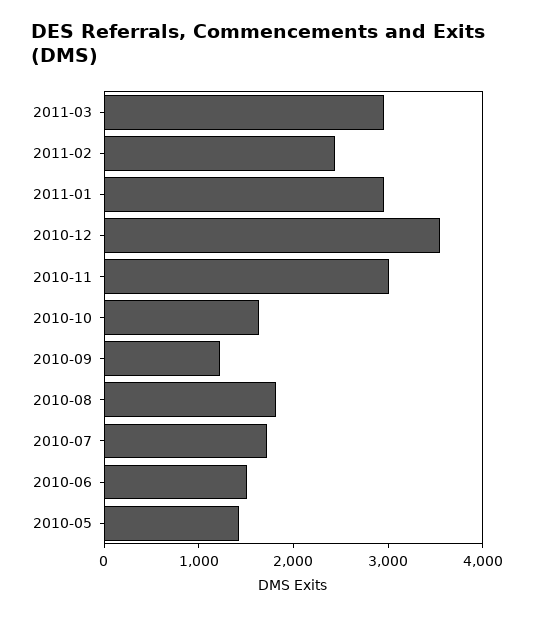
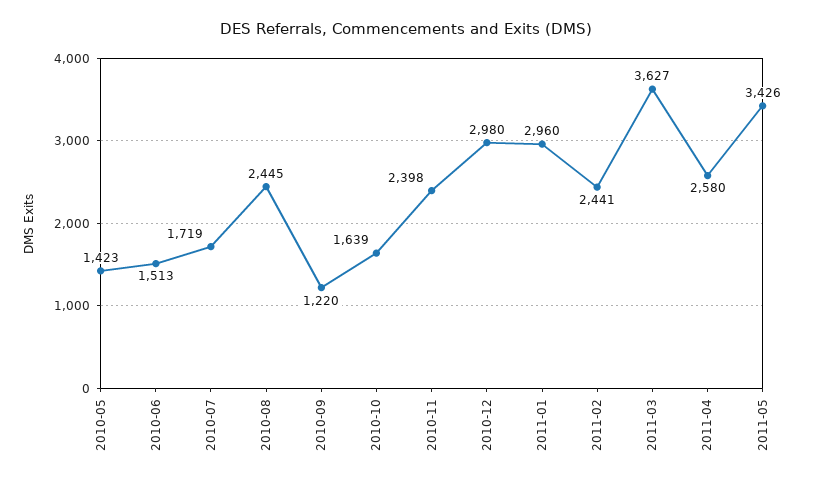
2011-03: 3000 -> 3627
2010-12: 3600 -> 2980
2010-11: 3000 -> 2398
2010-08: 1800 -> 2445
2011-04: none -> 2580
2011-05: none -> 3426

